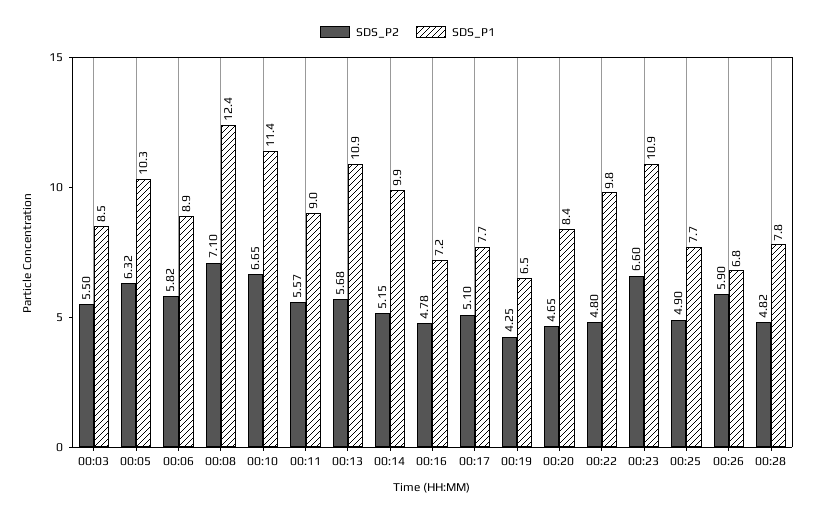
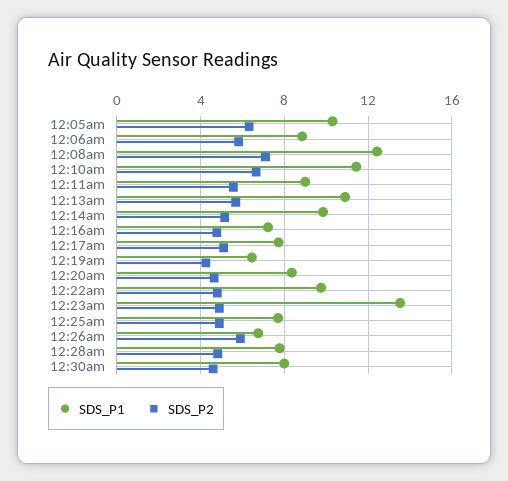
SDS_P2, 00:03: 5.5 -> none
SDS_P1, 00:03: 8.5 -> none
SDS_P2, 00:23: 6.6 -> 5
SDS_P1, 00:23: 10.9 -> 13.5
SDS_P1, 12:30am: none -> 8
SDS_P2, 12:30am: none -> 4.5

